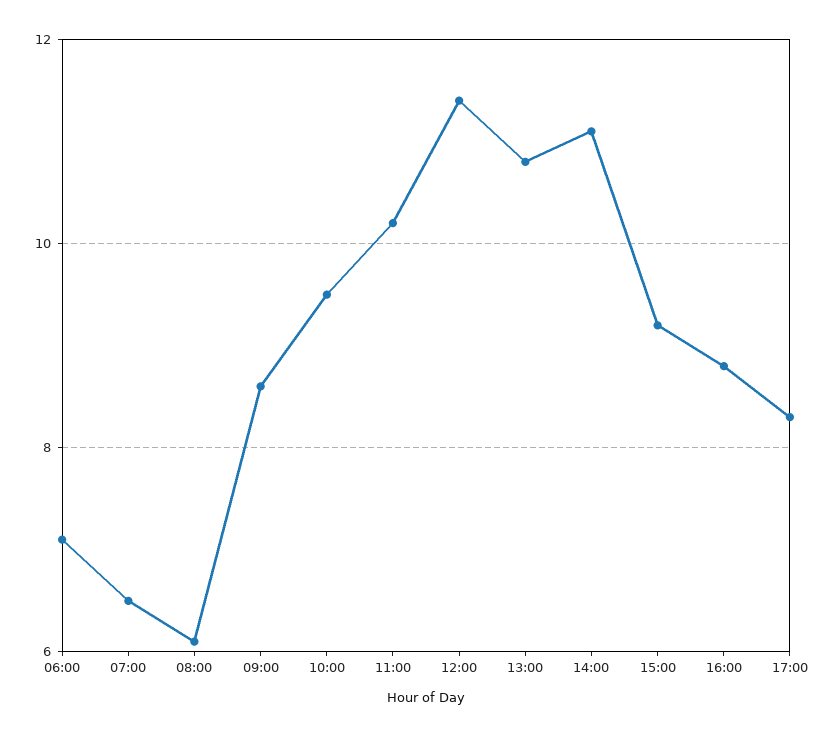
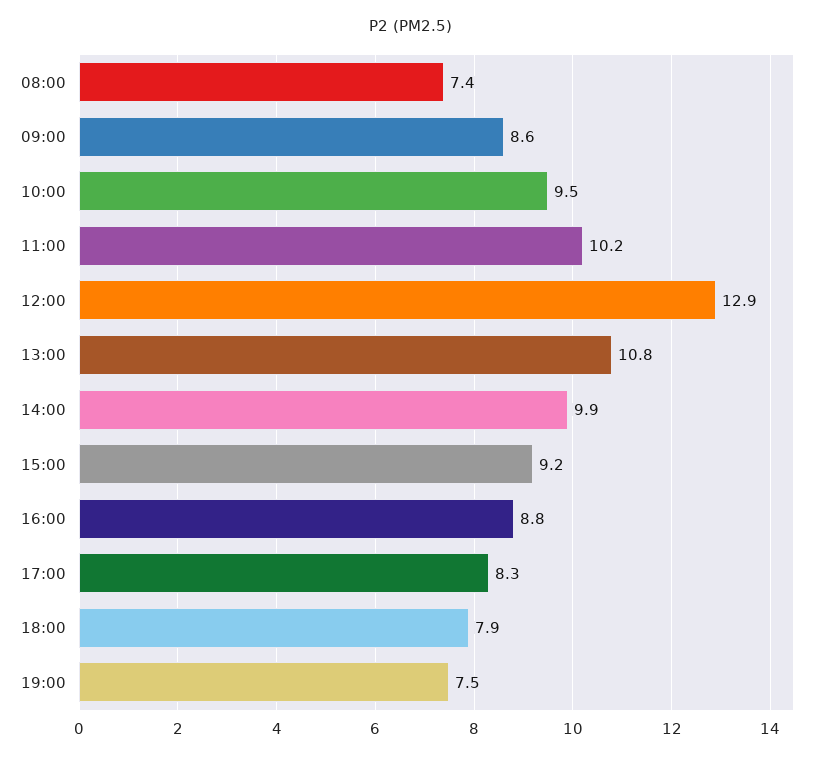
06:00: 7 -> none
07:00: 6.5 -> none
08:00: 6 -> 7.4
12:00: 11.5 -> 12.9
14:00: 11 -> 9.9
18:00: none -> 7.9
19:00: none -> 7.5

